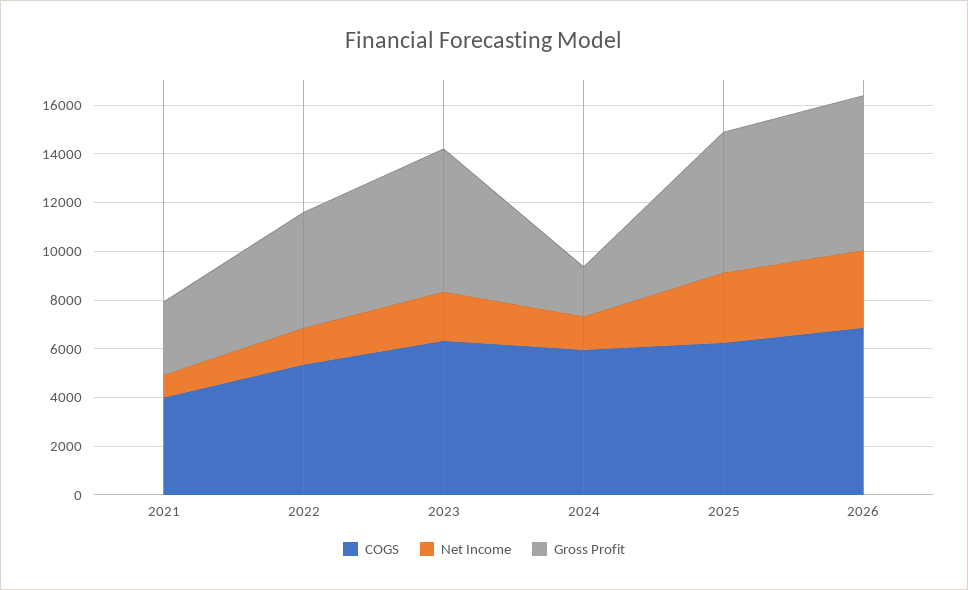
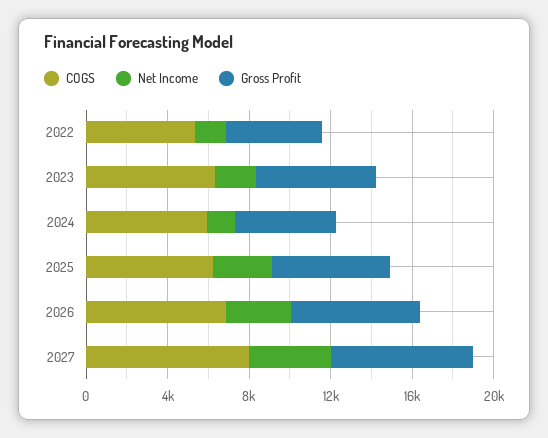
COGS, 2021: 4000 -> none
Net Income, 2021: 1000 -> none
Gross Profit, 2021: 3000 -> none
Gross Profit, 2024: 2000 -> 5000
COGS, 2027: none -> 8000
Net Income, 2027: none -> 4000
Gross Profit, 2027: none -> 7000

